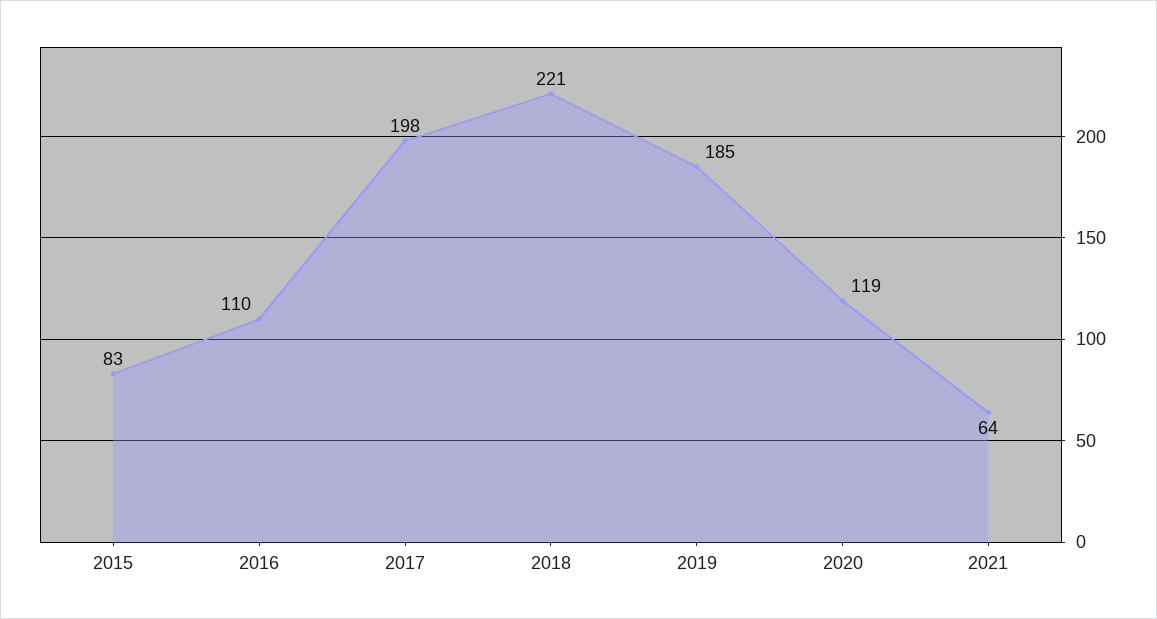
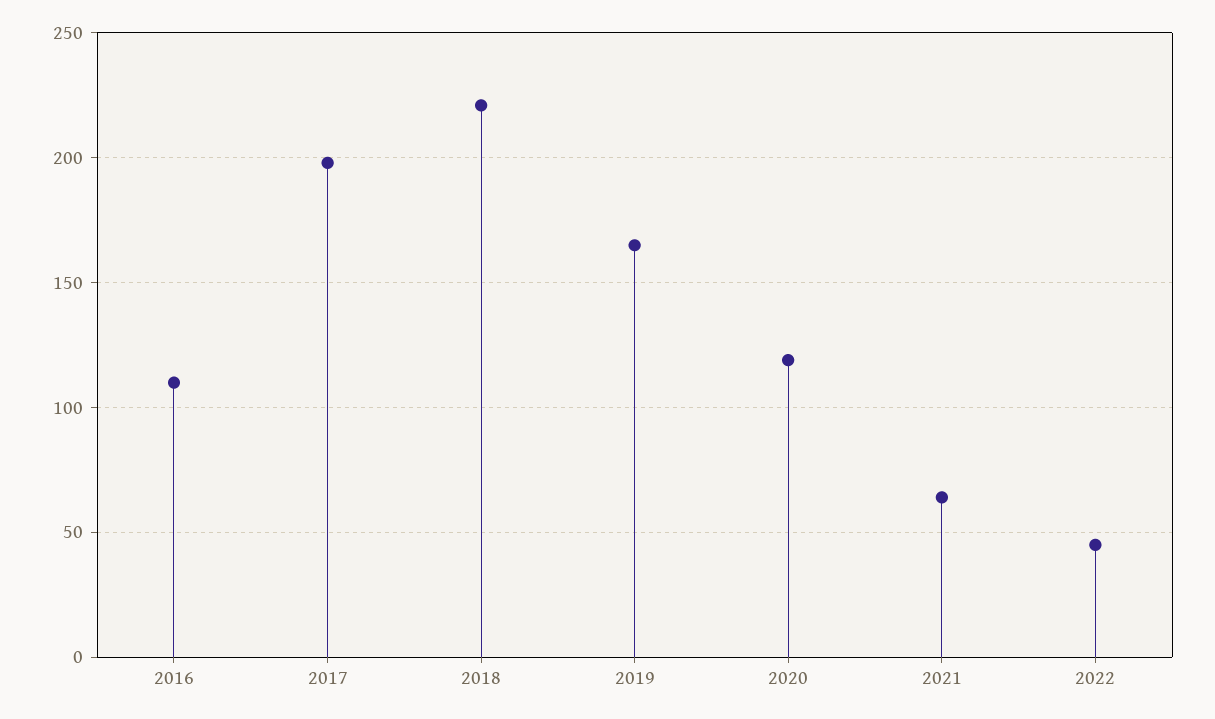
2015: 83 -> none
2019: 185 -> 165
2022: none -> 45

